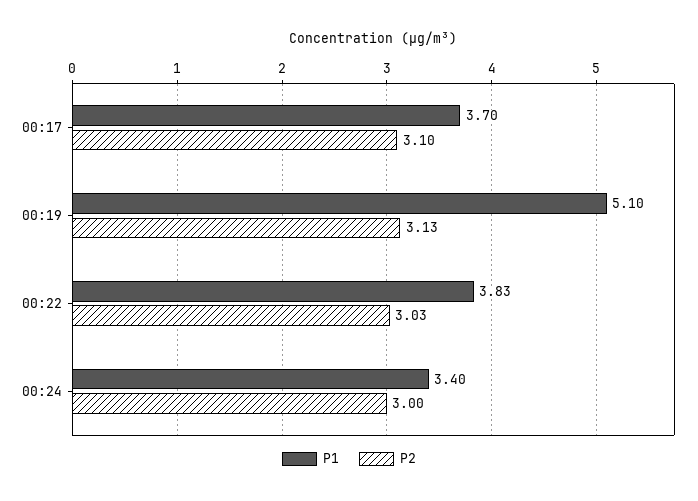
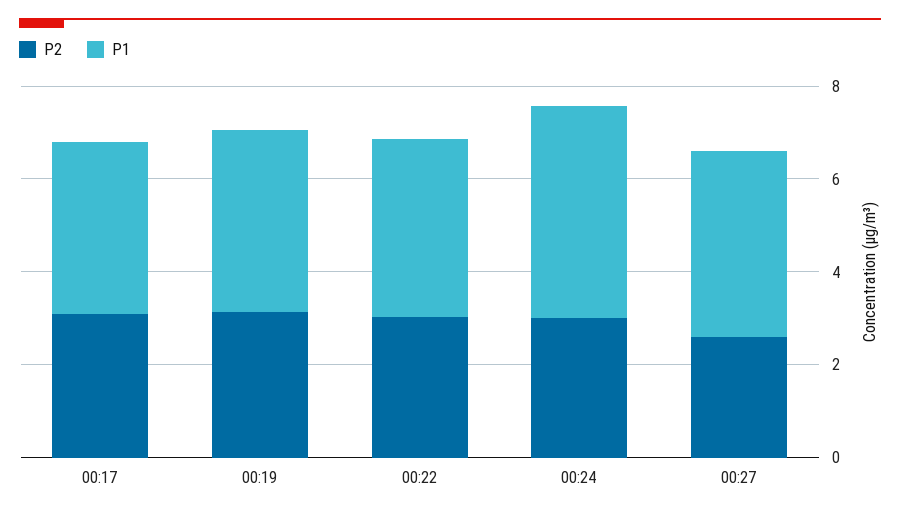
P1, 00:19: 5.1 -> 4
P1, 00:24: 3.4 -> 4.5
P2, 00:27: none -> 2.5
P1, 00:27: none -> 4

